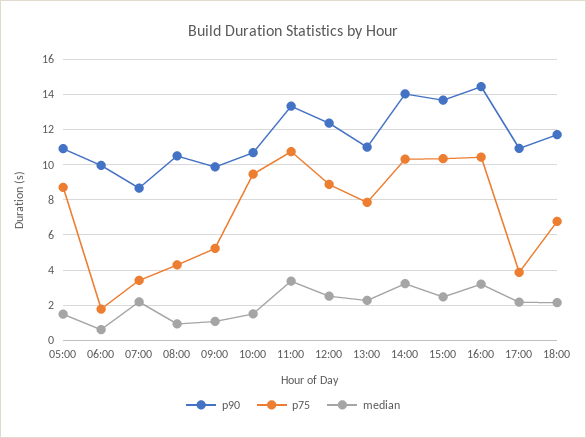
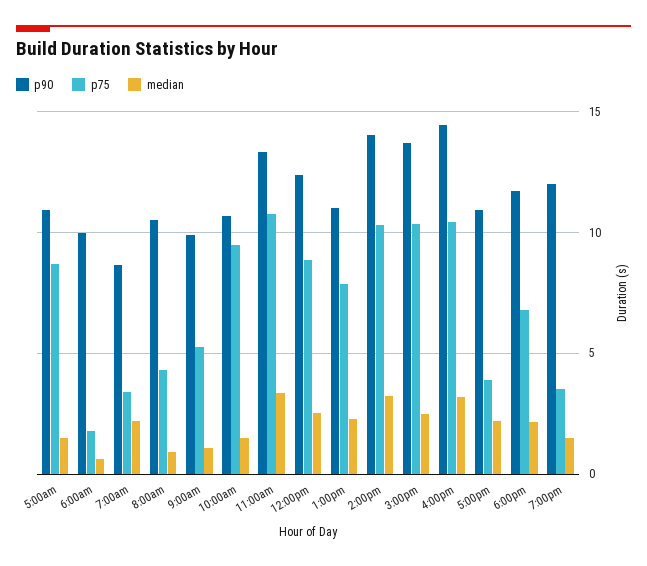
p90, 7:00pm: none -> 12
p75, 7:00pm: none -> 3.5
median, 7:00pm: none -> 1.5

